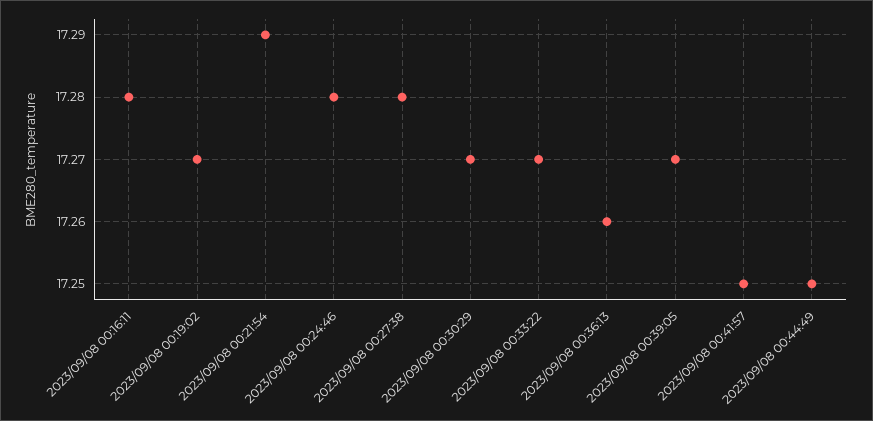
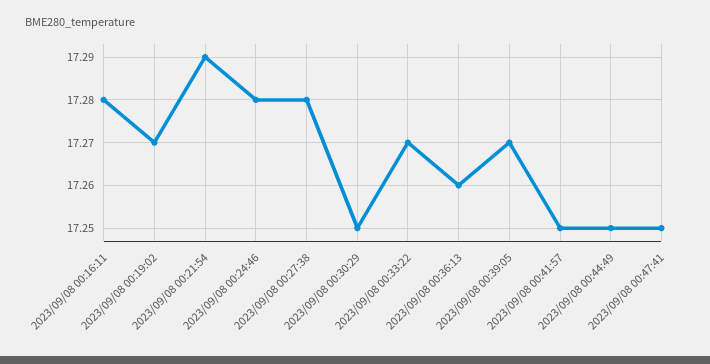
2023/09/08 00:30:29: 17.27 -> 17.25
2023/09/08 00:47:41: none -> 17.25

